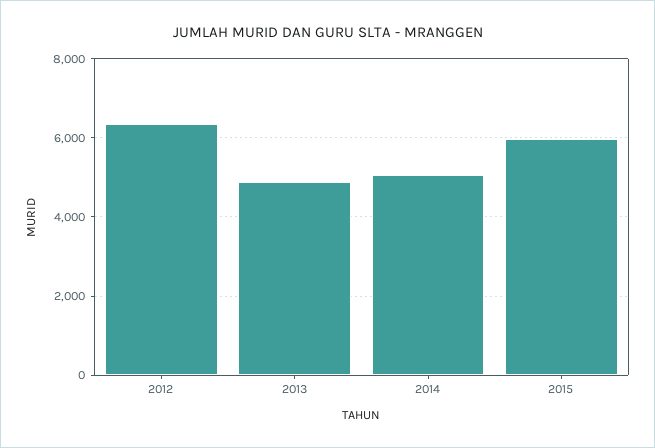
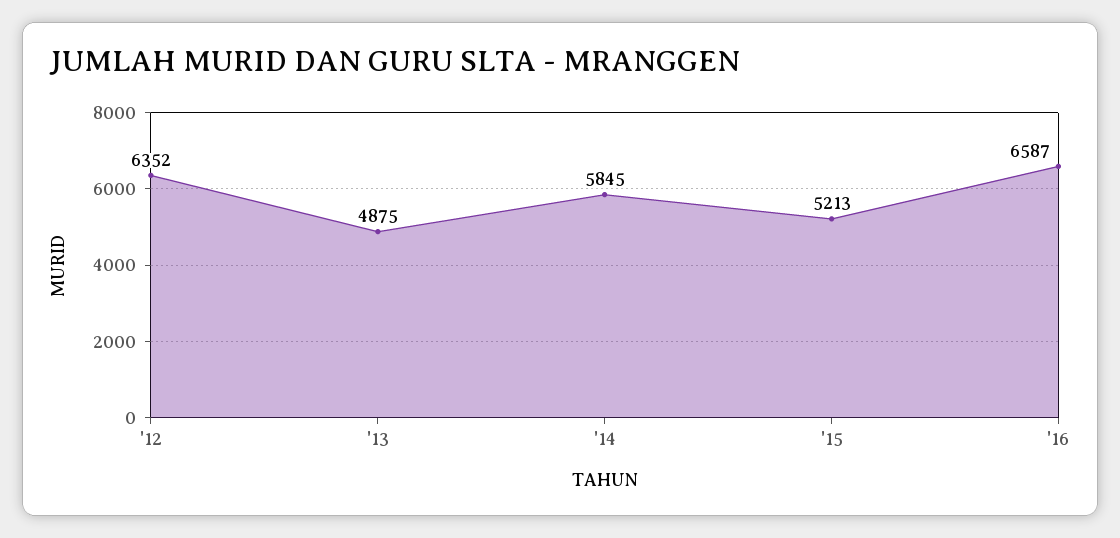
2014: 5000 -> 5845
2015: 6000 -> 5213
'16: none -> 6587

